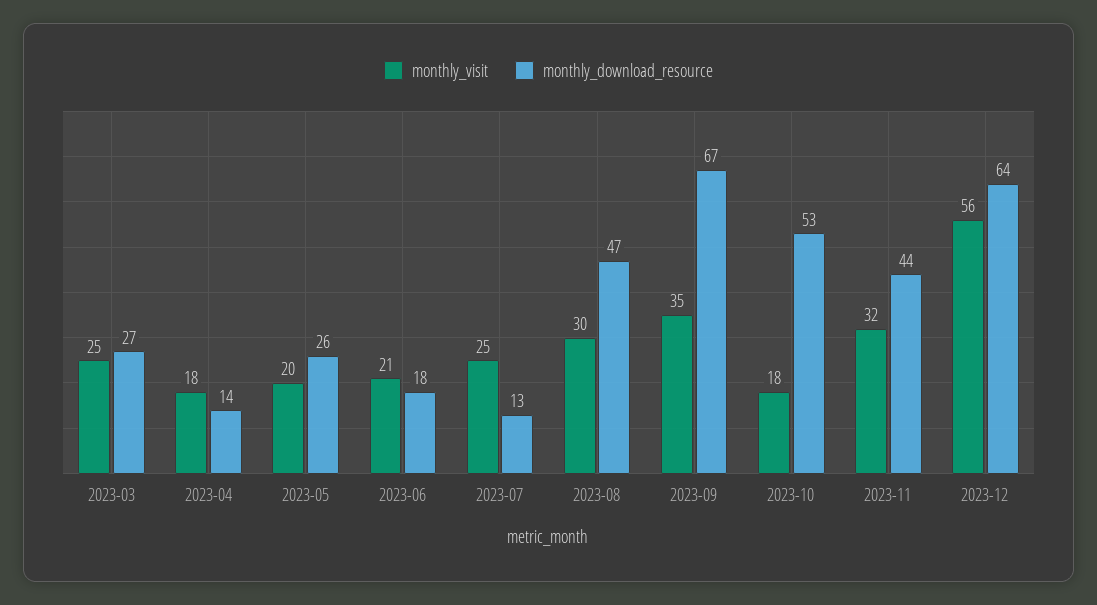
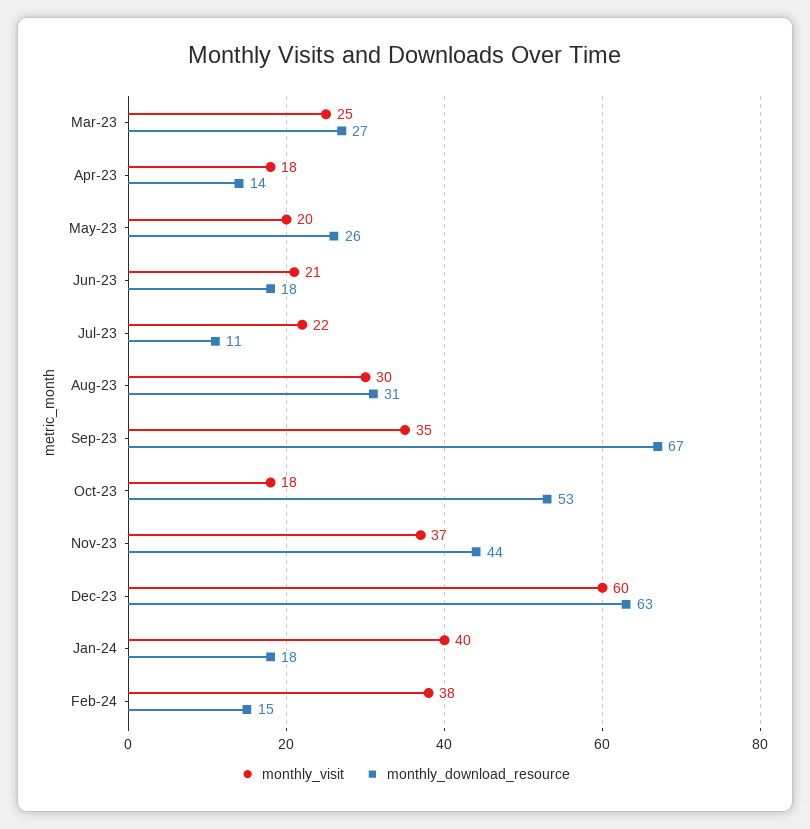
monthly_visit, 2023-07: 25 -> 22
monthly_download_resource, 2023-07: 13 -> 11
monthly_download_resource, 2023-08: 47 -> 31
monthly_visit, 2023-11: 32 -> 37
monthly_visit, 2023-12: 56 -> 60
monthly_download_resource, 2023-12: 64 -> 63
monthly_visit, Jan-24: none -> 40
monthly_download_resource, Jan-24: none -> 18
monthly_visit, Feb-24: none -> 38
monthly_download_resource, Feb-24: none -> 15

